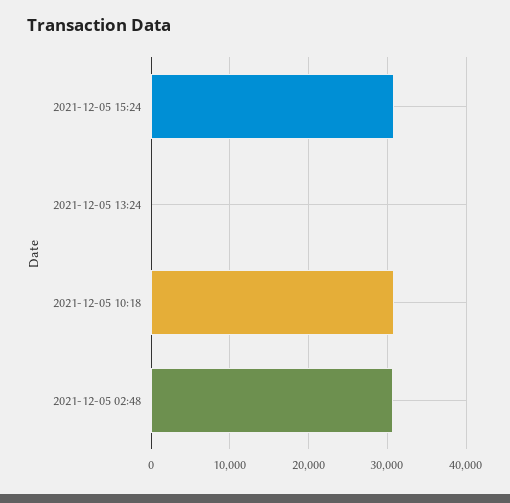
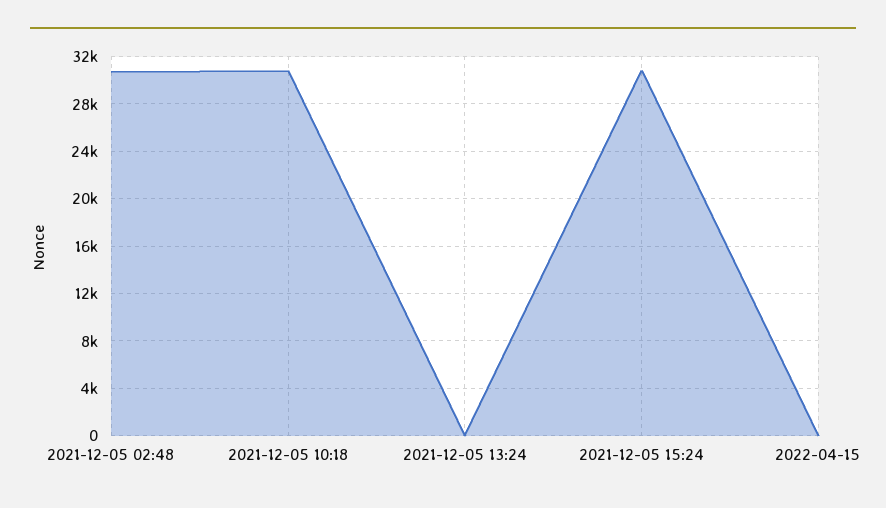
2022-04-15: none -> 0

